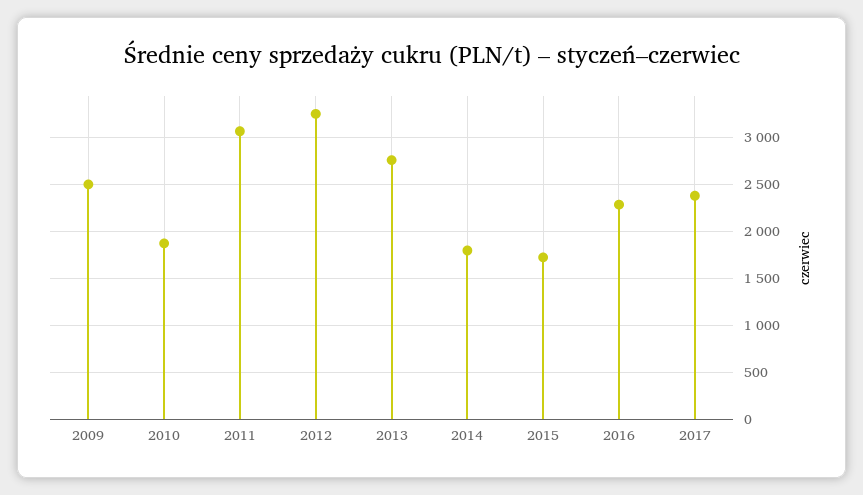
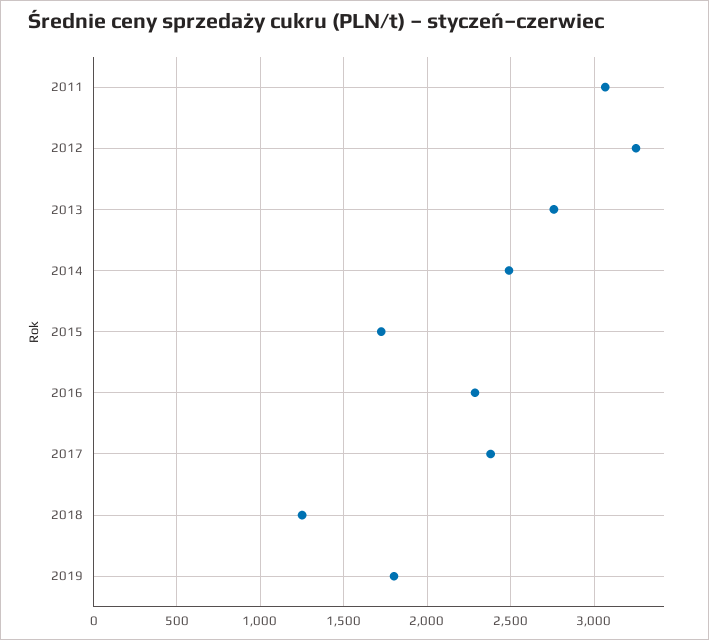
2009: 2500 -> none
2010: 1900 -> none
2014: 1800 -> 2500
2018: none -> 1250
2019: none -> 1800

